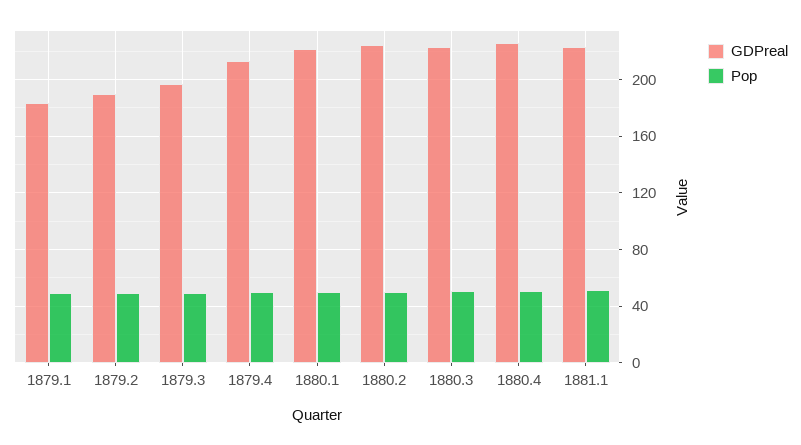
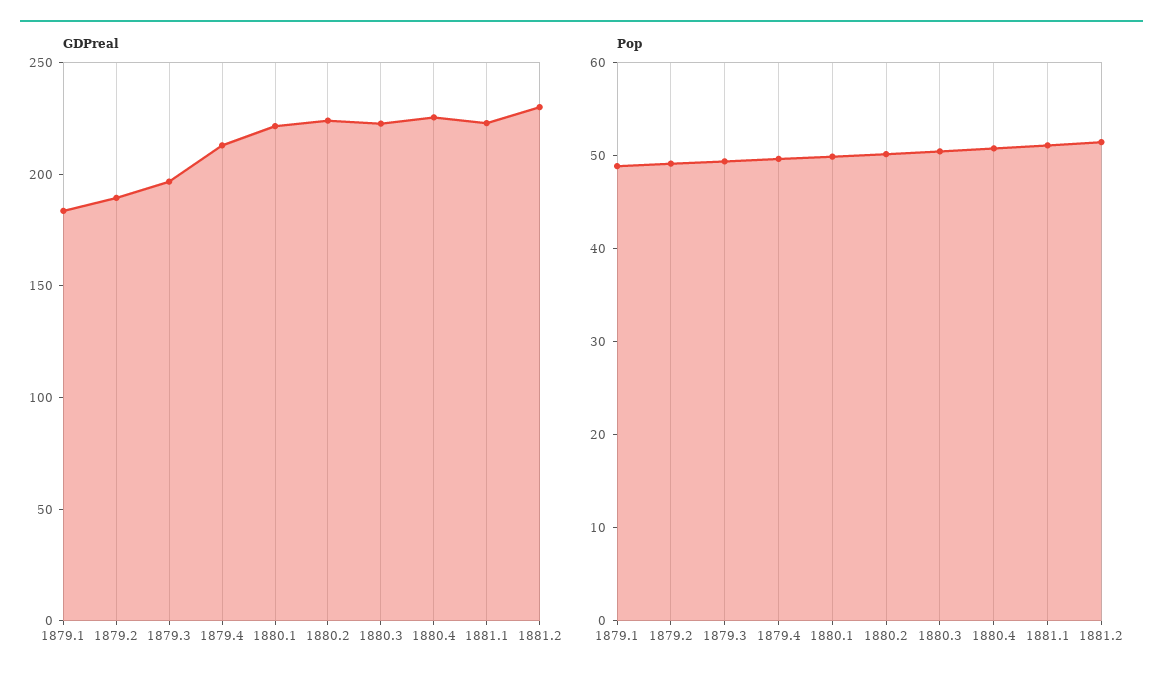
GDPreal, 1881.2: none -> 230
Pop, 1881.2: none -> 52

